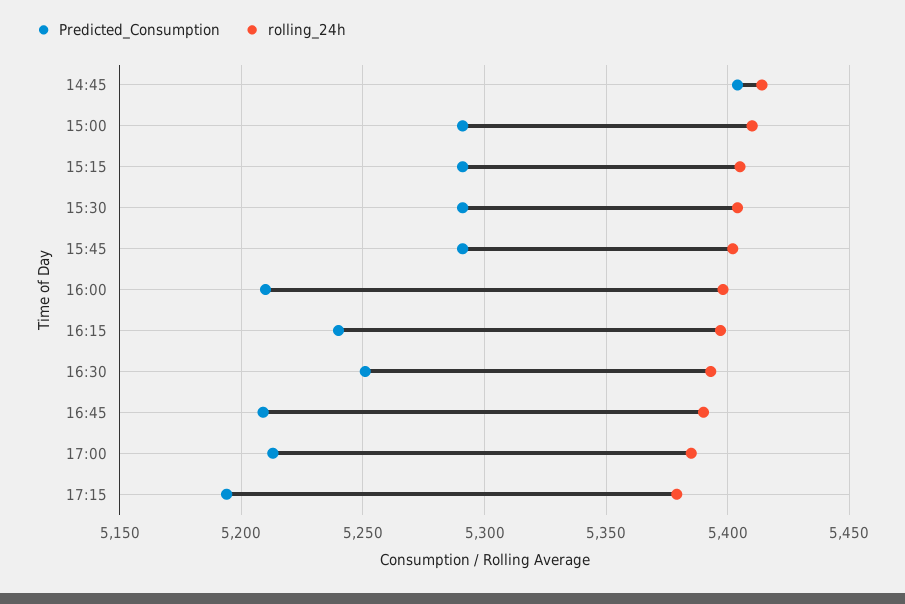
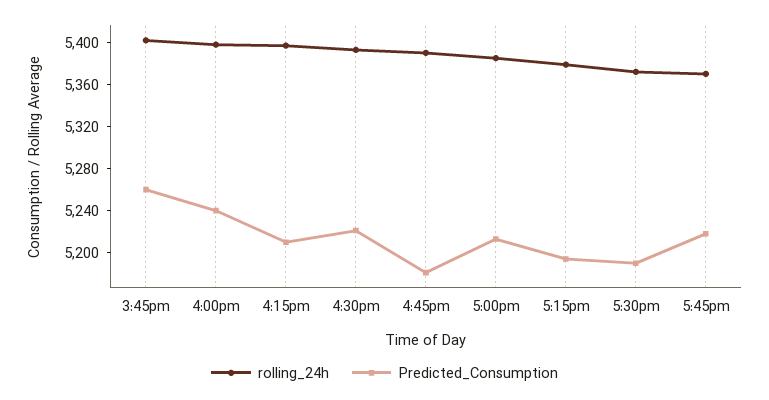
Predicted_Consumption, 14:45: 5405 -> none
rolling_24h, 14:45: 5415 -> none
Predicted_Consumption, 15:00: 5290 -> none
rolling_24h, 15:00: 5410 -> none
Predicted_Consumption, 15:15: 5290 -> none
rolling_24h, 15:15: 5405 -> none
Predicted_Consumption, 15:30: 5290 -> none
rolling_24h, 15:30: 5405 -> none
Predicted_Consumption, 15:45: 5290 -> 5260
Predicted_Consumption, 16:00: 5210 -> 5240
Predicted_Consumption, 16:15: 5240 -> 5210
Predicted_Consumption, 16:30: 5250 -> 5220
Predicted_Consumption, 16:45: 5210 -> 5180
rolling_24h, 5:30pm: none -> 5370
Predicted_Consumption, 5:30pm: none -> 5190
rolling_24h, 5:45pm: none -> 5370
Predicted_Consumption, 5:45pm: none -> 5220

